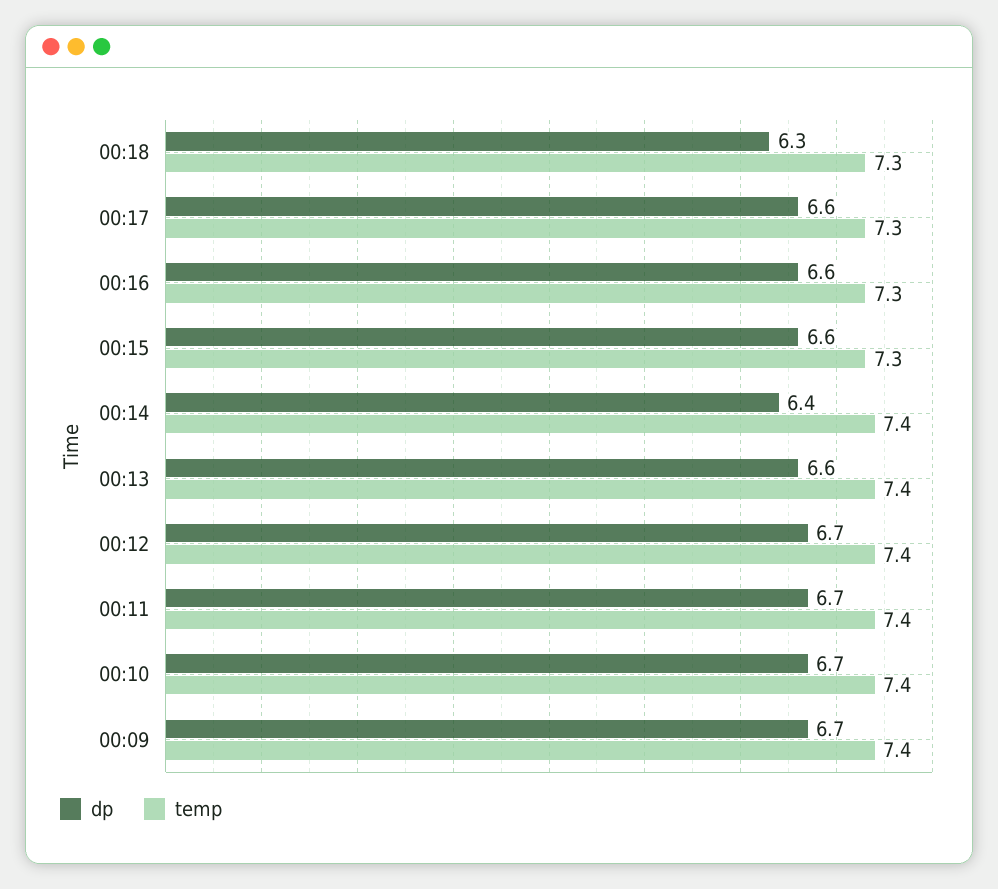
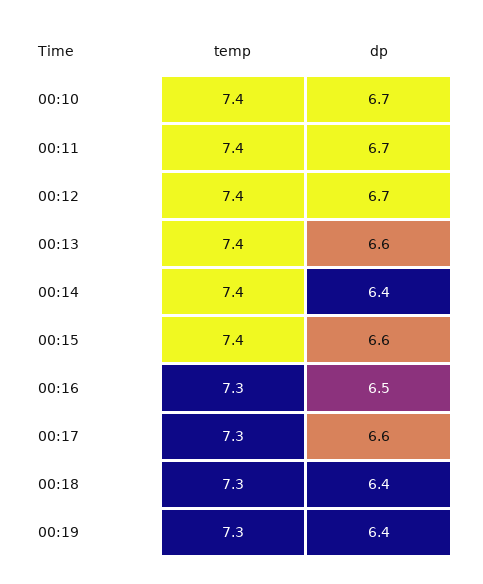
dp, 00:18: 6.3 -> 6.4
dp, 00:16: 6.6 -> 6.5
temp, 00:15: 7.3 -> 7.4
dp, 00:09: 6.7 -> none
temp, 00:09: 7.4 -> none
temp, 00:19: none -> 7.3
dp, 00:19: none -> 6.4

